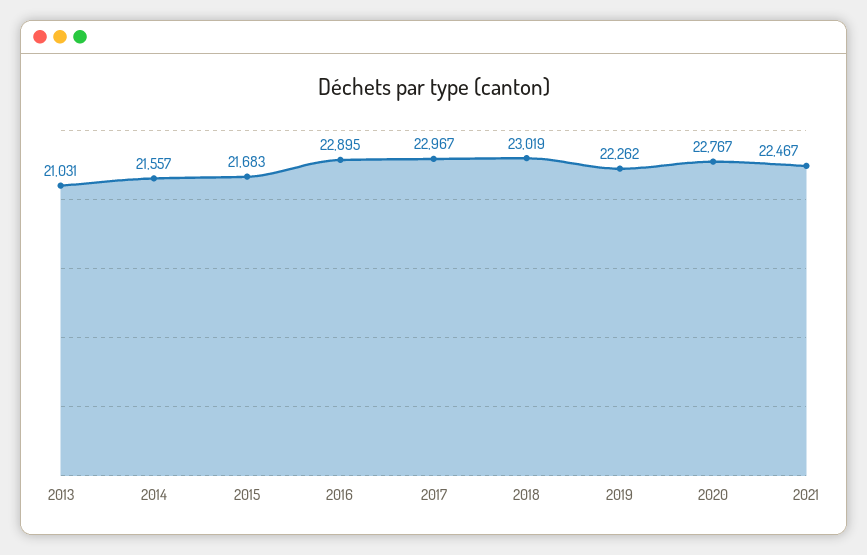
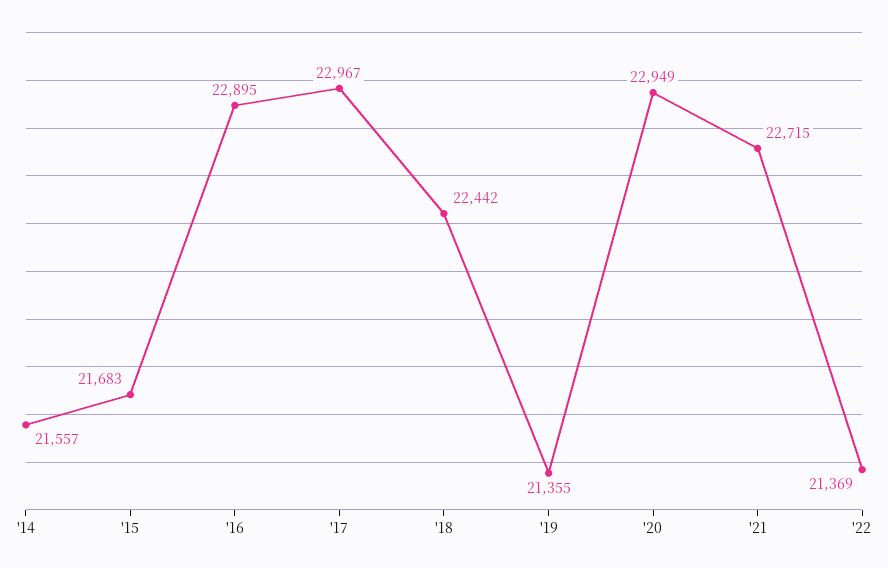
2013: 21031 -> none
2018: 23019 -> 22442
2019: 22262 -> 21355
2020: 22767 -> 22949
2021: 22467 -> 22715
'22: none -> 21369

